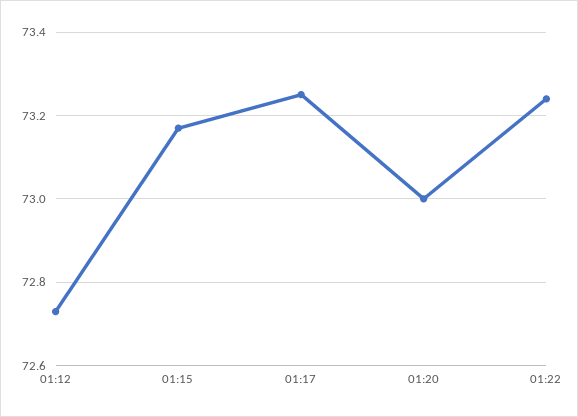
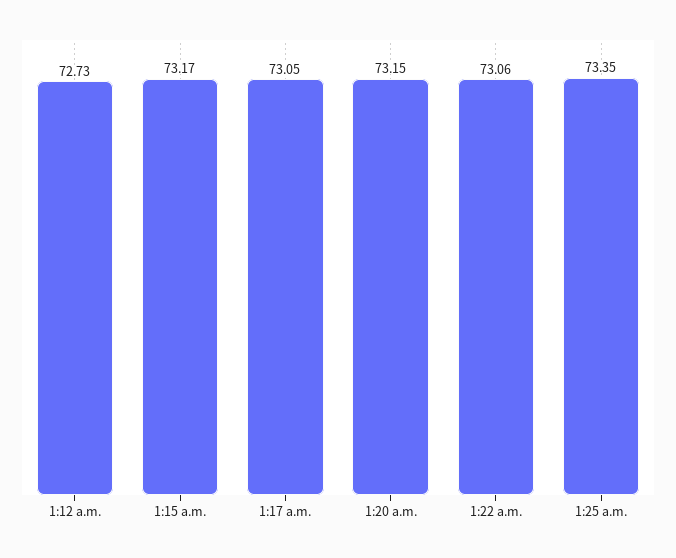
01:17: 73.25 -> 73.05
01:20: 73 -> 73.15
01:22: 73.25 -> 73.06
1:25 a.m.: none -> 73.35

